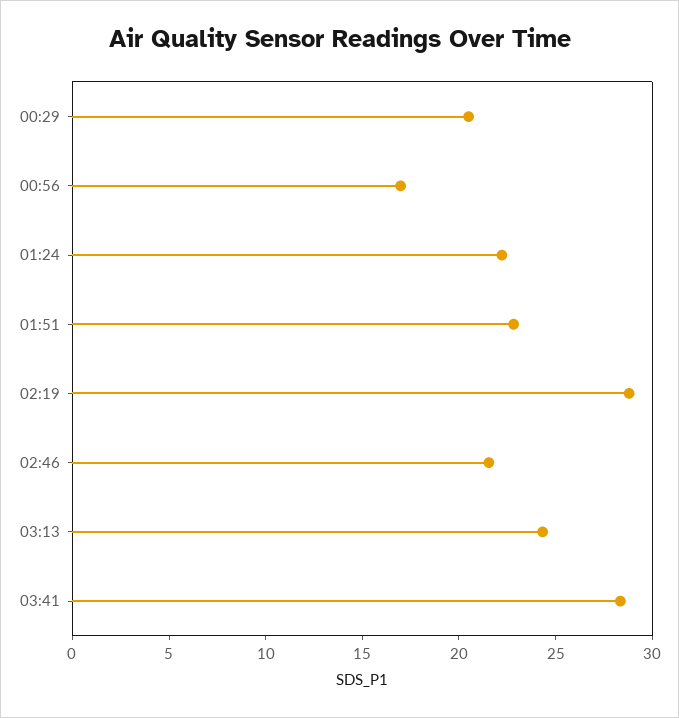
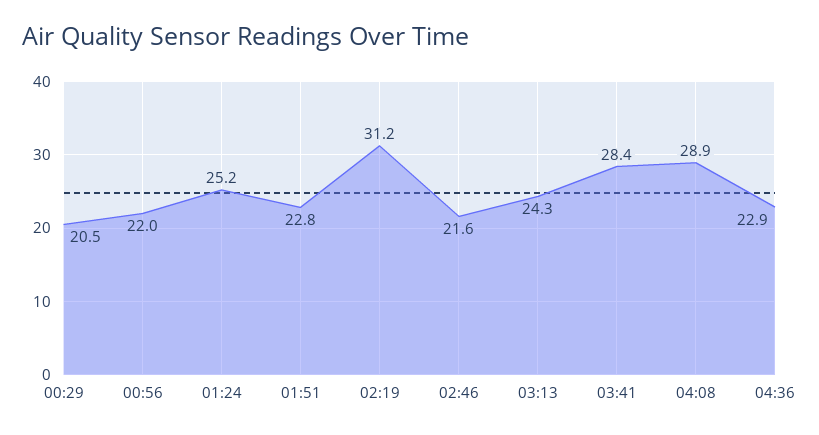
00:56: 17 -> 22
01:24: 22 -> 25.2
02:19: 29 -> 31.2
04:08: none -> 28.9
04:36: none -> 22.9

